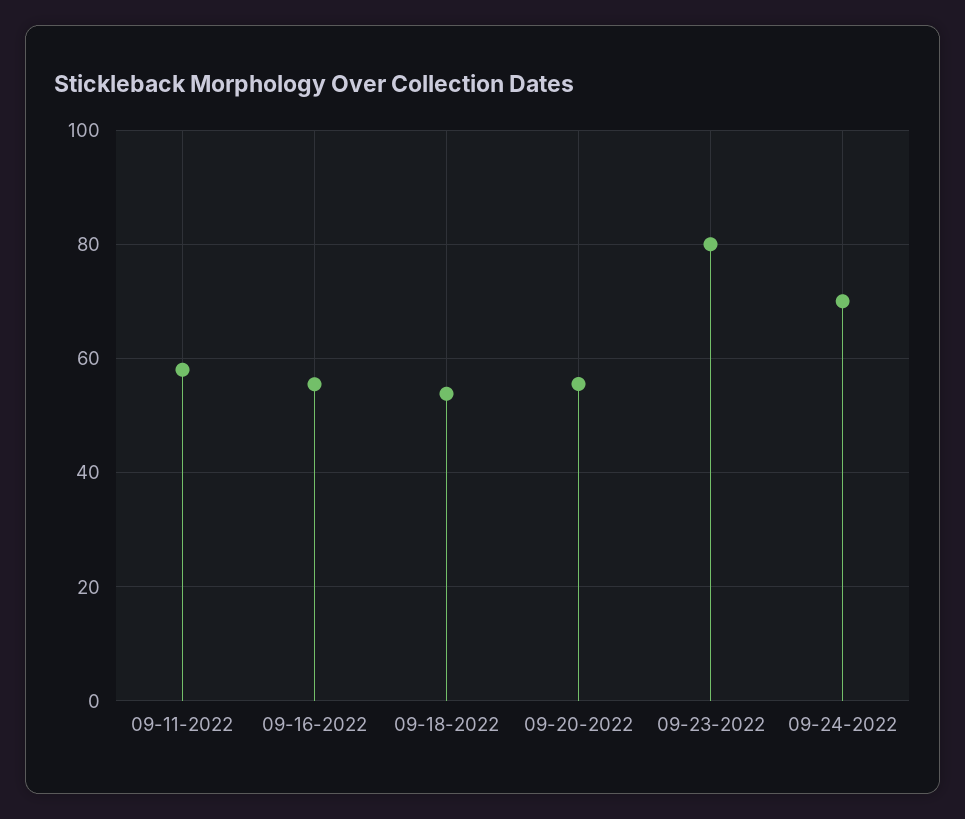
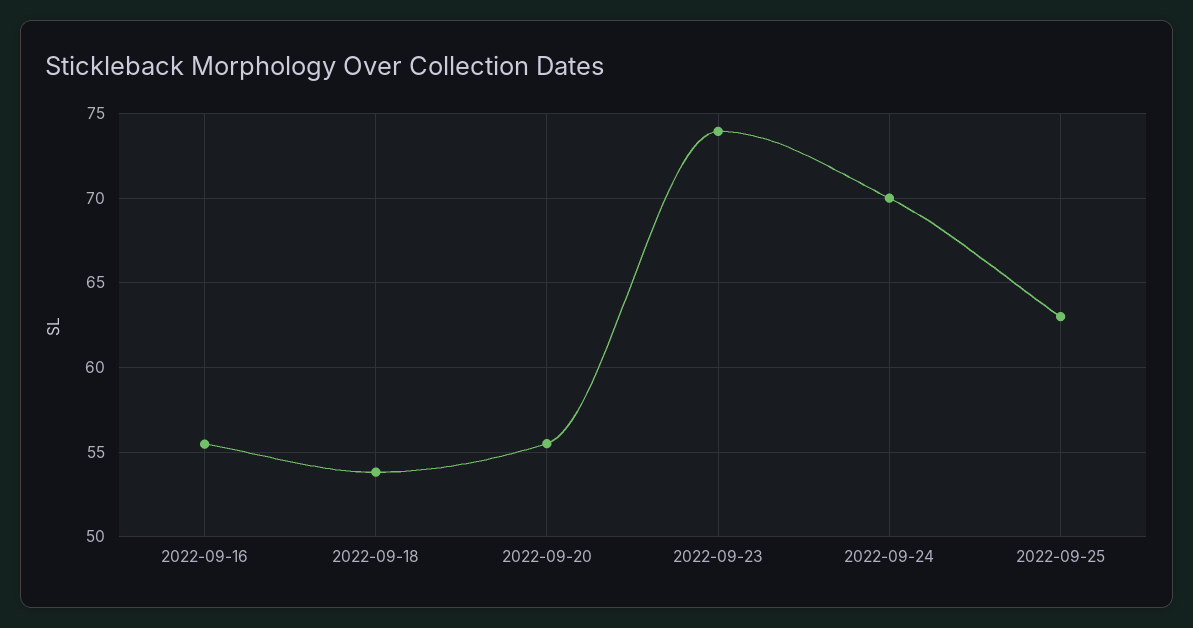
09-11-2022: 58 -> none
09-23-2022: 80 -> 74
2022-09-25: none -> 63

